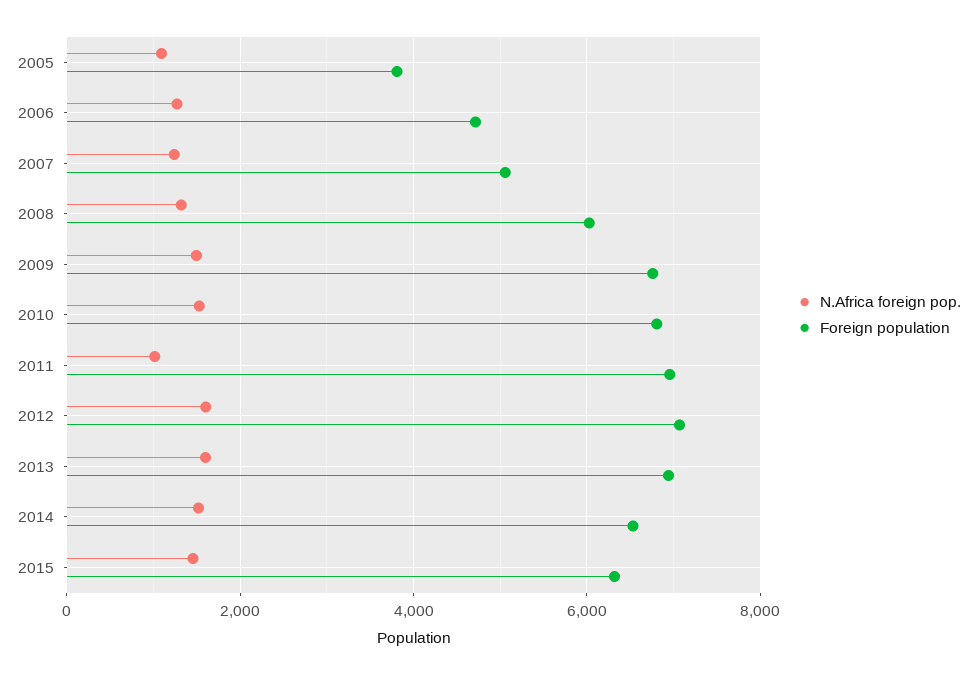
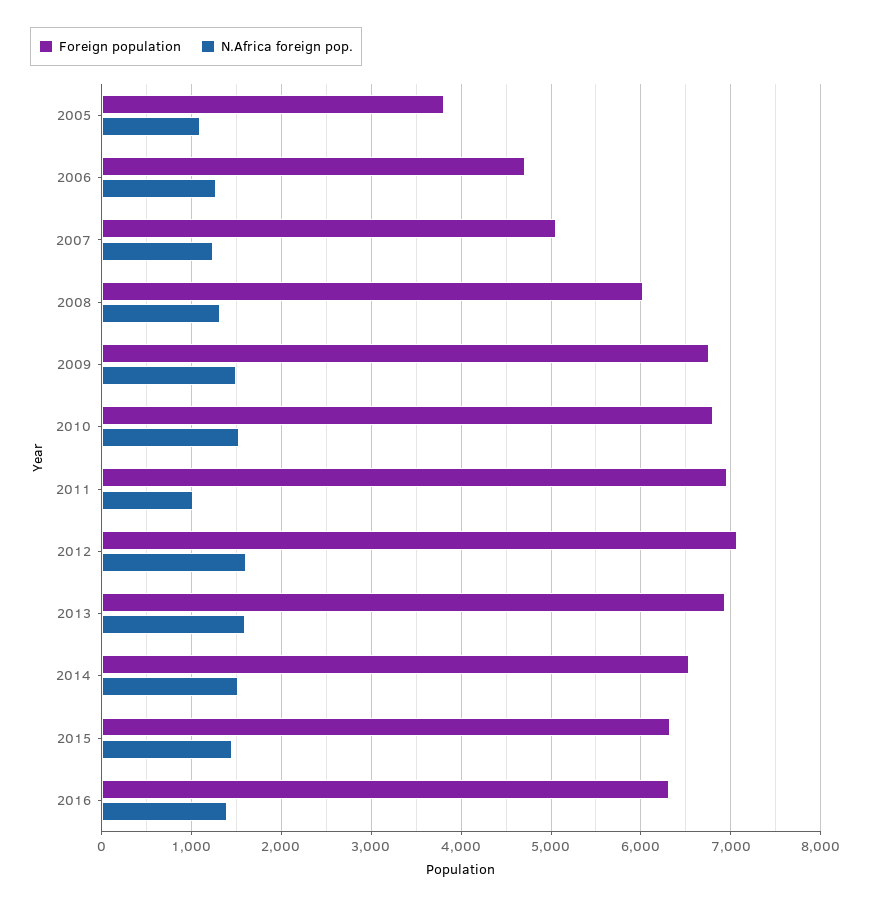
Foreign population, 2016: none -> 6300
N.Africa foreign pop., 2016: none -> 1400

